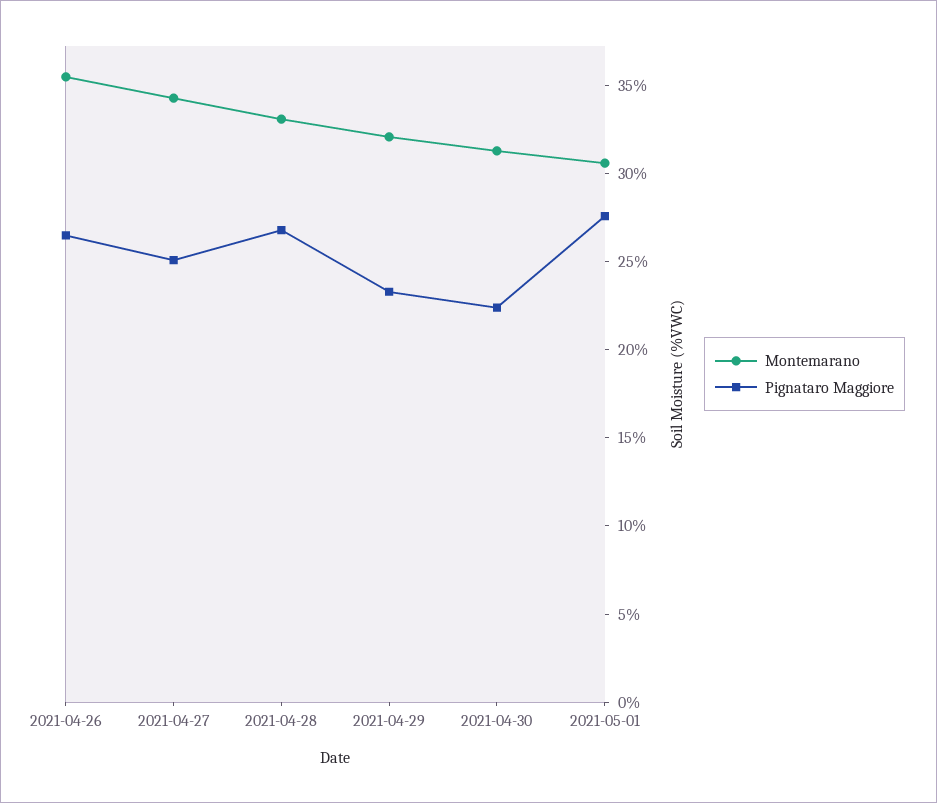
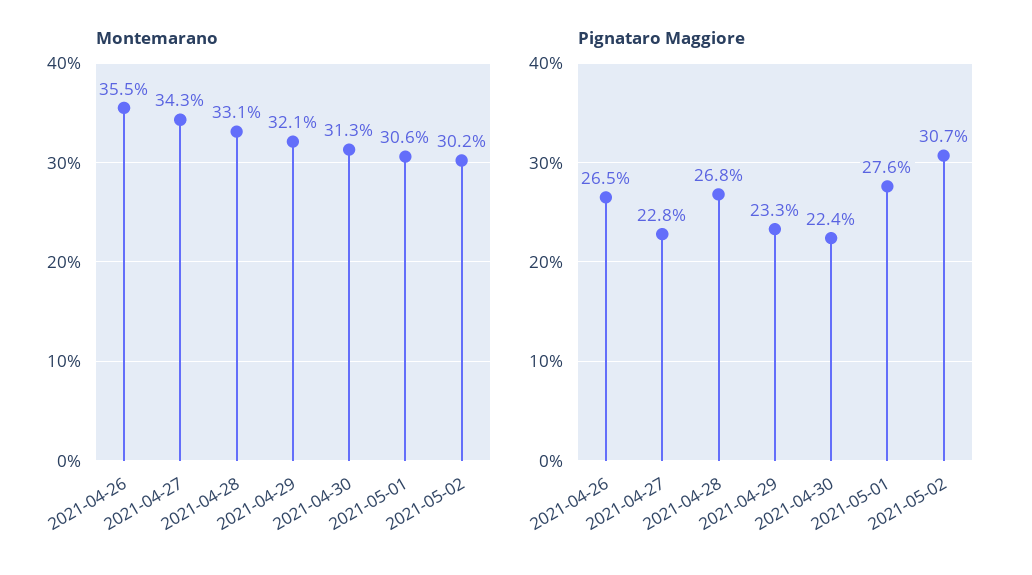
Pignataro Maggiore, 2021-04-27: 25 -> 22.8
Montemarano, 2021-05-02: none -> 30.2
Pignataro Maggiore, 2021-05-02: none -> 30.7

